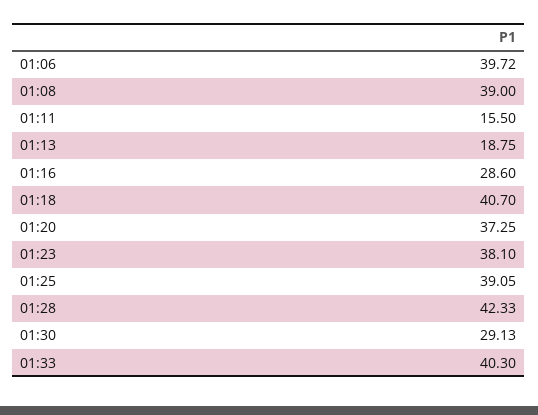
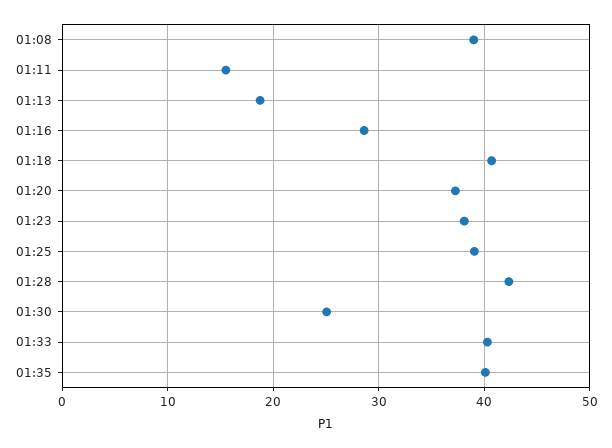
01:06: 39.72 -> none
01:30: 29.13 -> 25
01:35: none -> 40

